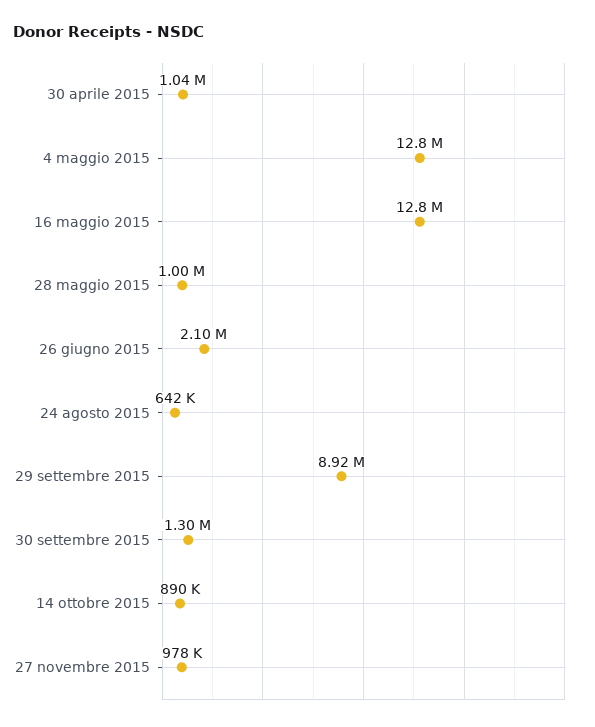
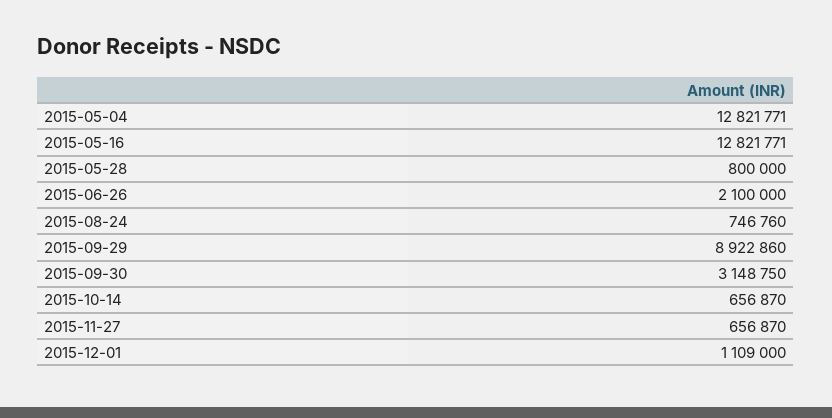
30 aprile 2015: 1040000 -> none
28 maggio 2015: 1000000 -> 800000
24 agosto 2015: 642000 -> 746760
30 settembre 2015: 1300000 -> 3148750
14 ottobre 2015: 890000 -> 656870
27 novembre 2015: 978000 -> 656870
2015-12-01: none -> 1109000

